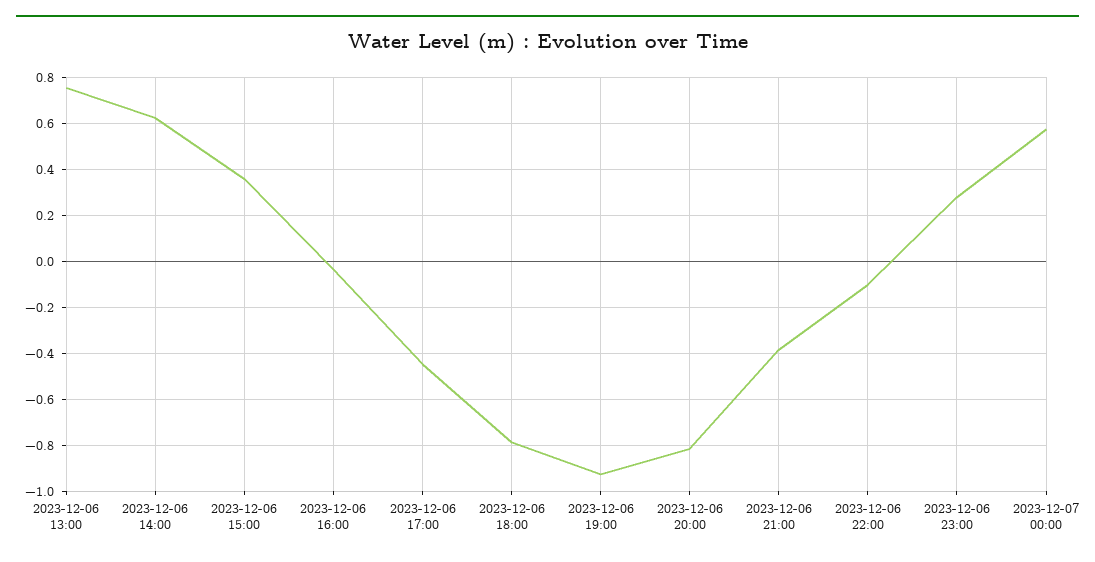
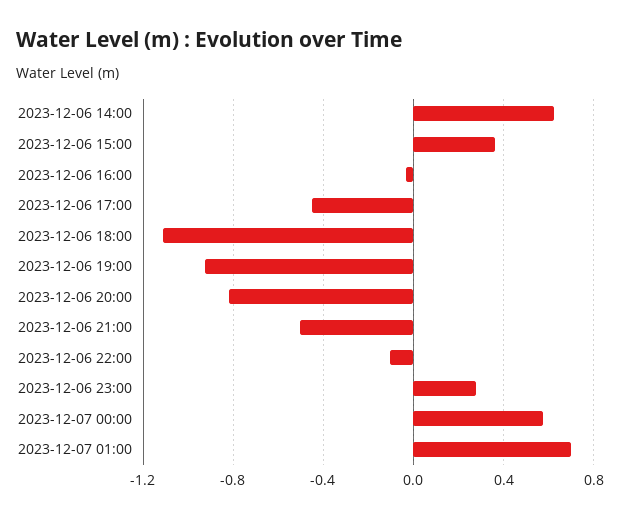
2023-12-06 13:00: 0.75 -> none
2023-12-06 18:00: -0.8 -> -1.1
2023-12-06 21:00: -0.4 -> -0.5
2023-12-07 01:00: none -> 0.7

